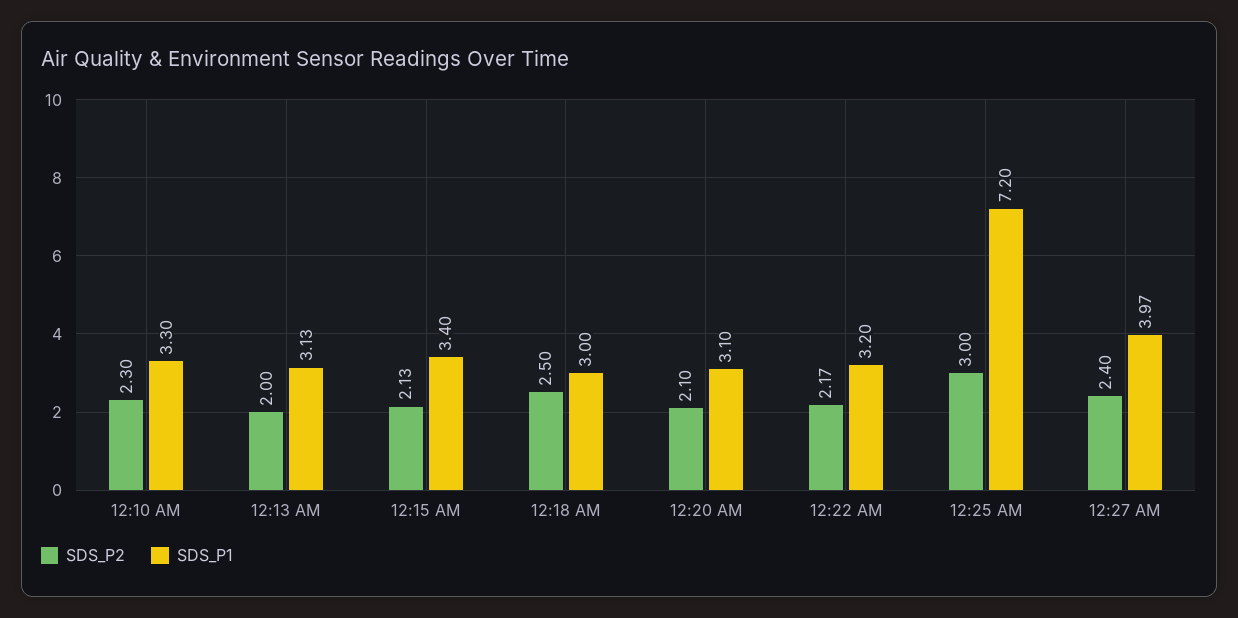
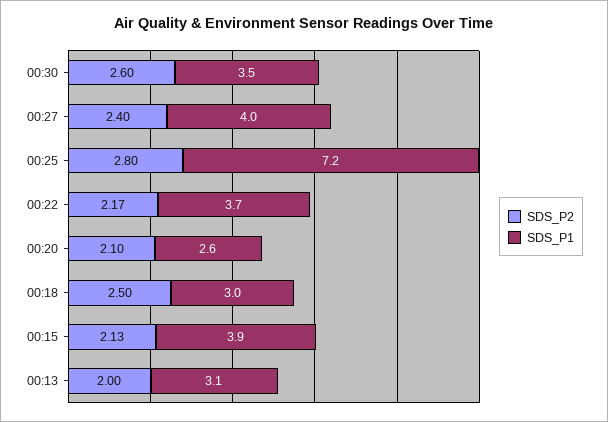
SDS_P2, 12:10 AM: 2.3 -> none
SDS_P1, 12:10 AM: 3.3 -> none
SDS_P1, 12:15 AM: 3.4 -> 3.9
SDS_P1, 12:20 AM: 3.1 -> 2.6
SDS_P1, 12:22 AM: 3.2 -> 3.7
SDS_P2, 12:25 AM: 3 -> 2.8
SDS_P2, 00:30: none -> 2.6
SDS_P1, 00:30: none -> 3.5

